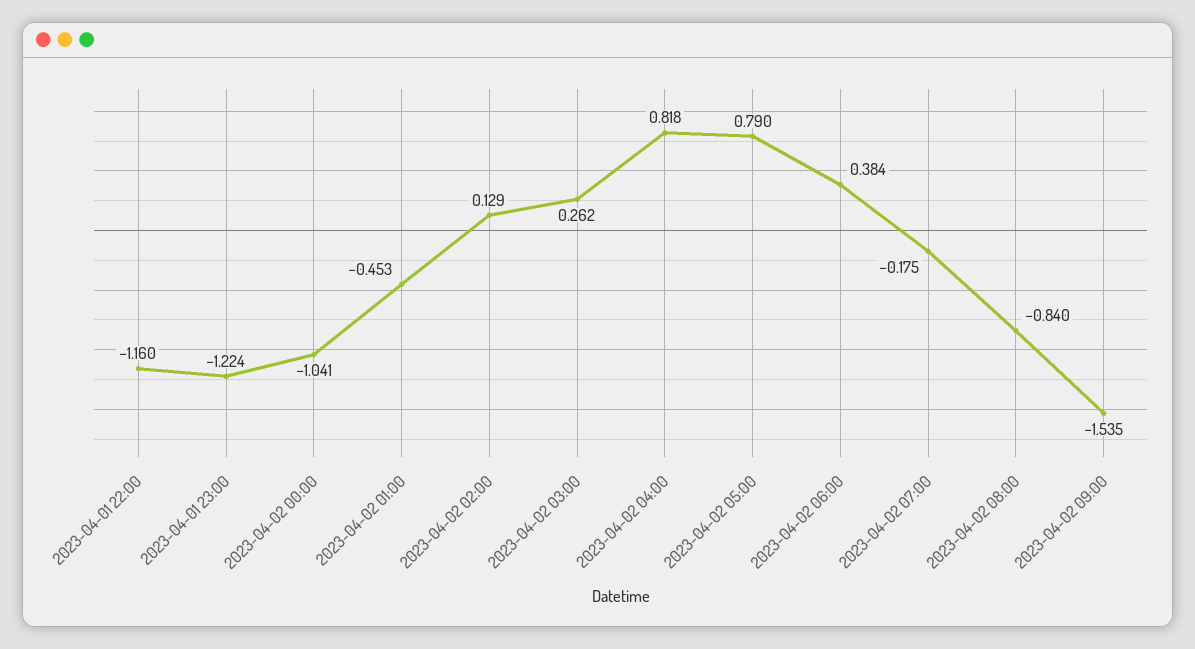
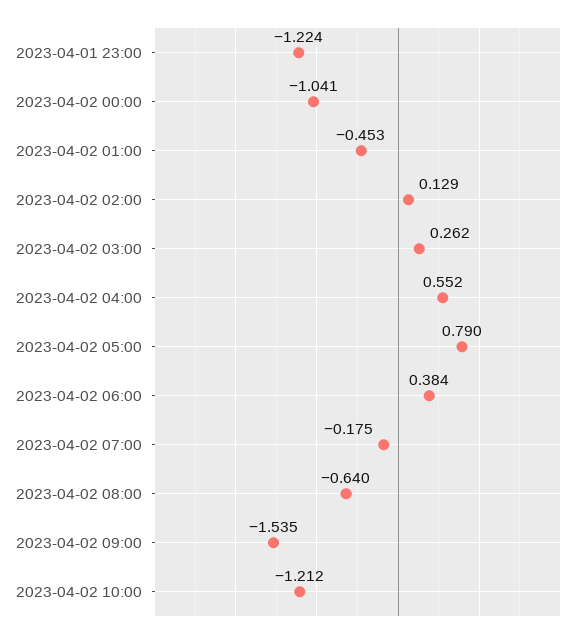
2023-04-01 22:00: -1.16 -> none
2023-04-02 04:00: 0.818 -> 0.552
2023-04-02 08:00: -0.84 -> -0.64
2023-04-02 10:00: none -> -1.212

